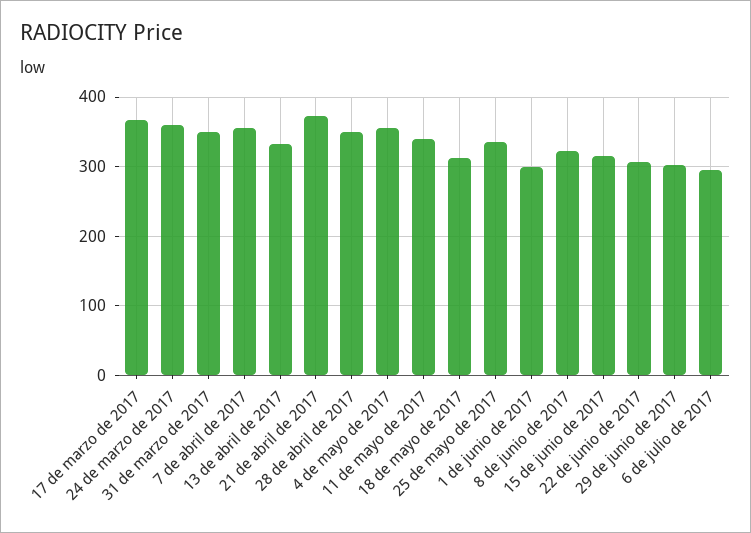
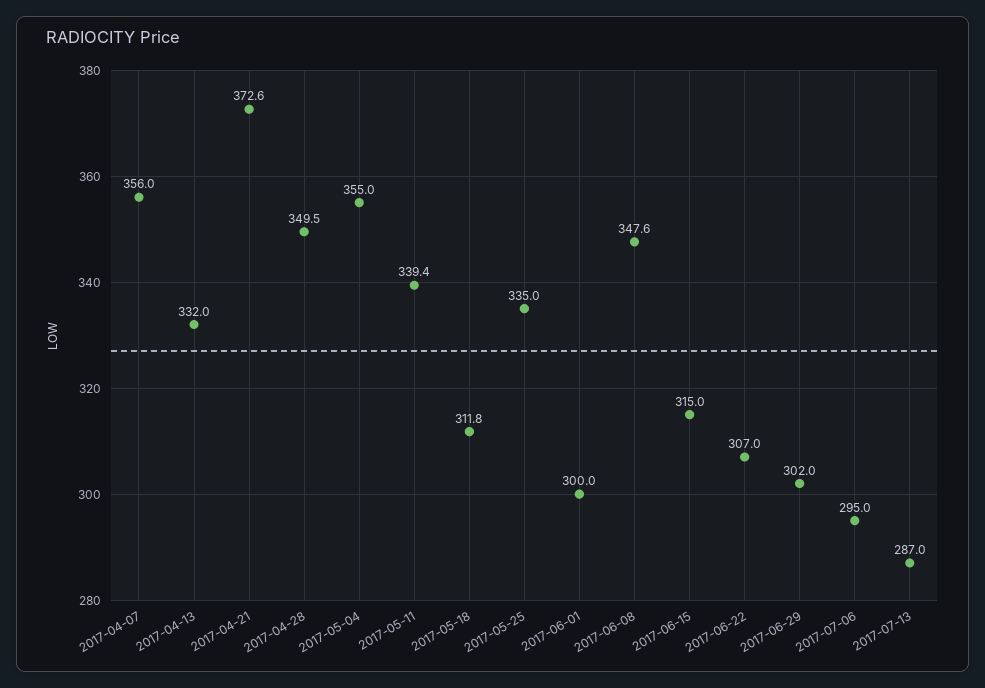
17 de marzo de 2017: 370 -> none
24 de marzo de 2017: 360 -> none
31 de marzo de 2017: 350 -> none
8 de junio de 2017: 320 -> 347.6
2017-07-13: none -> 287

